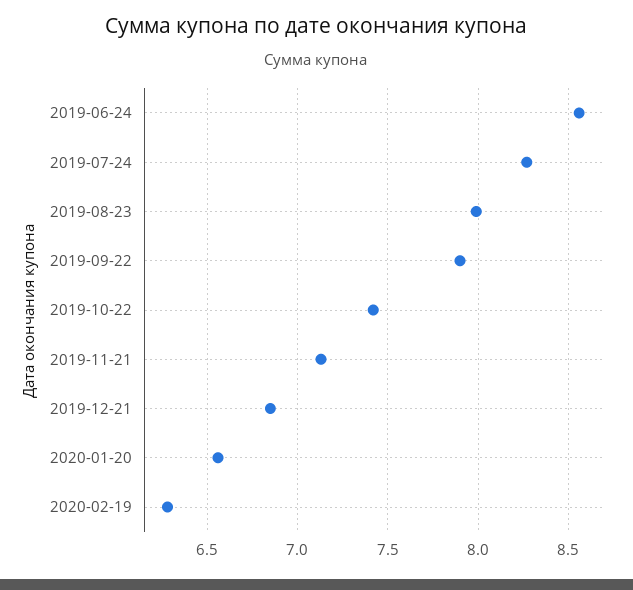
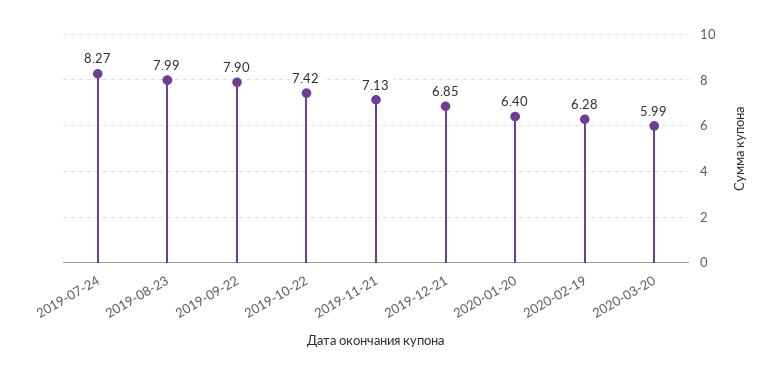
2019-06-24: 8.55 -> none
2020-01-20: 6.55 -> 6.4
2020-03-20: none -> 5.99

